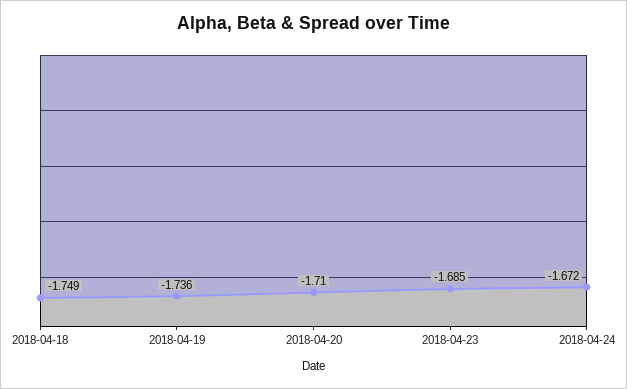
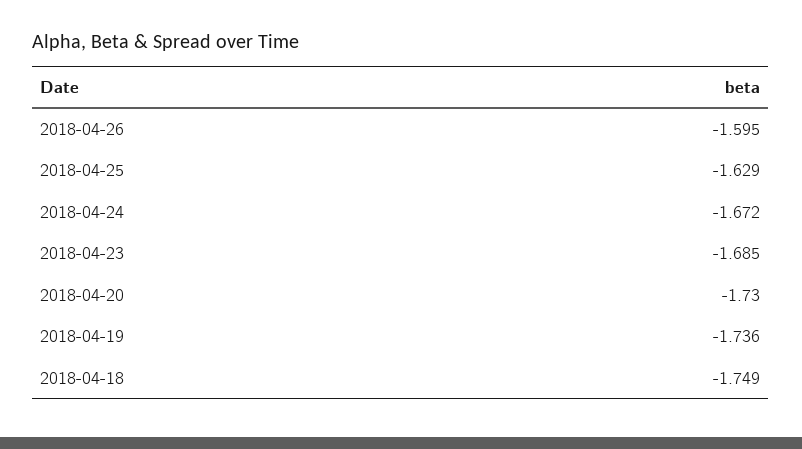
2018-04-20: -1.71 -> -1.73
2018-04-26: none -> -1.595
2018-04-25: none -> -1.629

